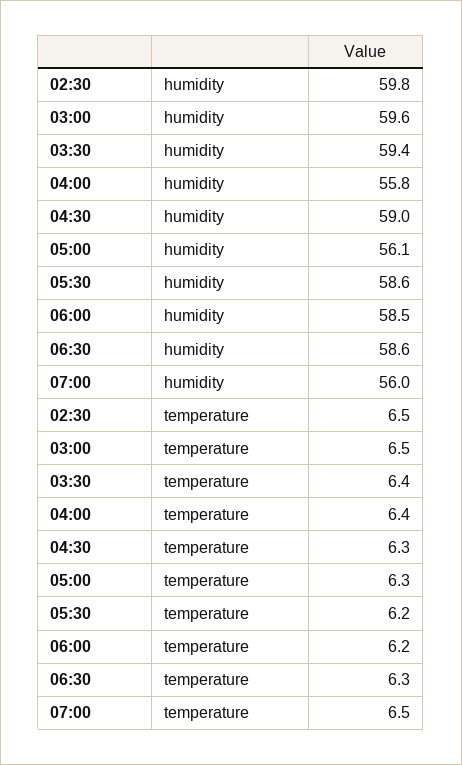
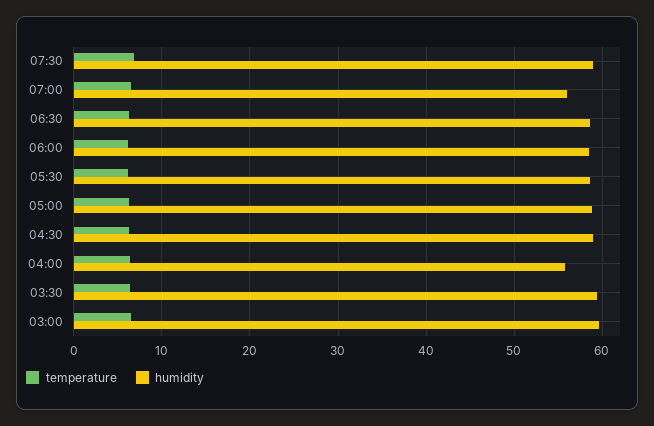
humidity, 02:30: 59.8 -> none
humidity, 05:00: 56.1 -> 59
temperature, 02:30: 6.5 -> none
temperature, 07:30: none -> 7
humidity, 07:30: none -> 59

